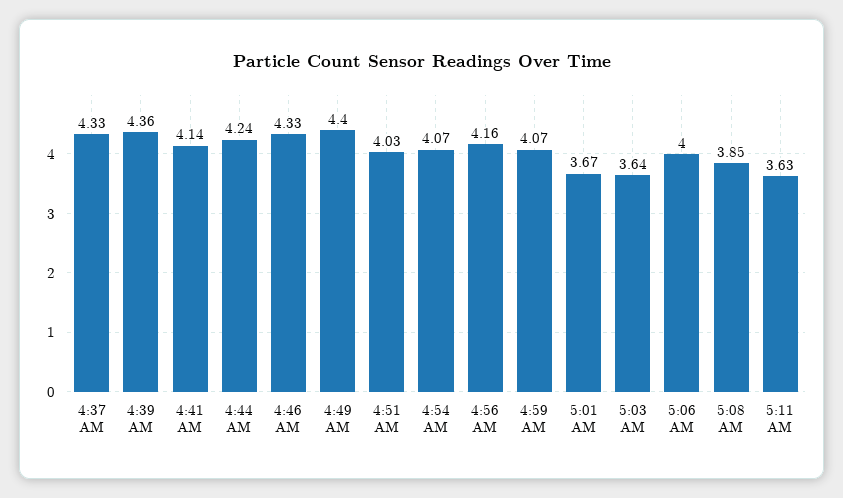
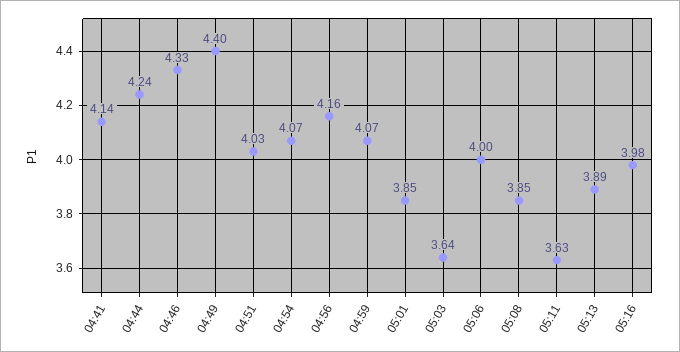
4:37 AM: 4.33 -> none
4:39 AM: 4.36 -> none
5:01 AM: 3.67 -> 3.85
05:13: none -> 3.89
05:16: none -> 3.98

